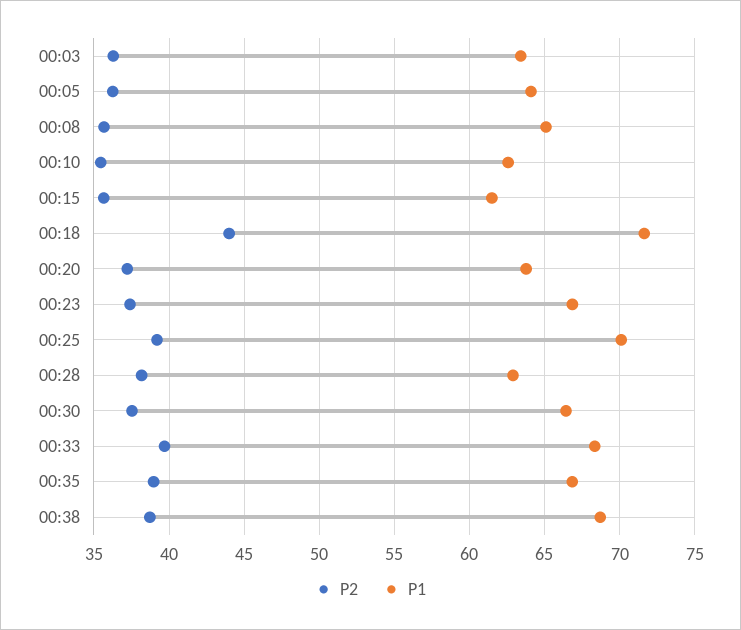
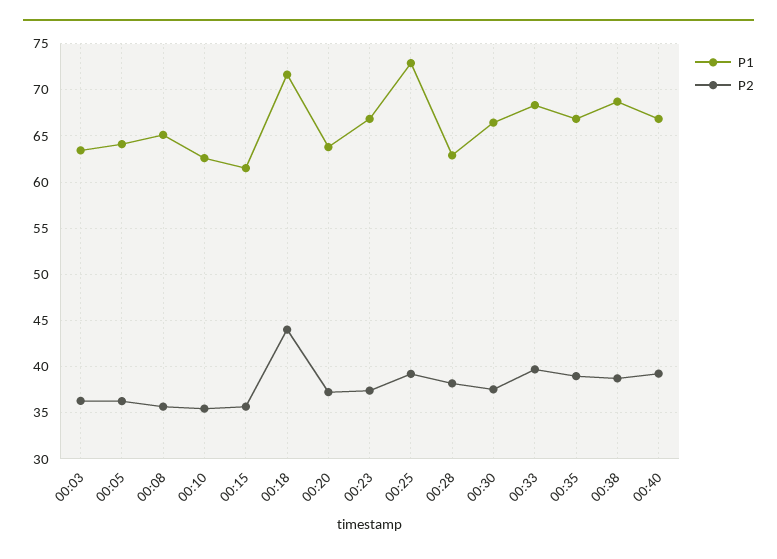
P1, 00:25: 70 -> 73
P1, 00:40: none -> 67
P2, 00:40: none -> 39

